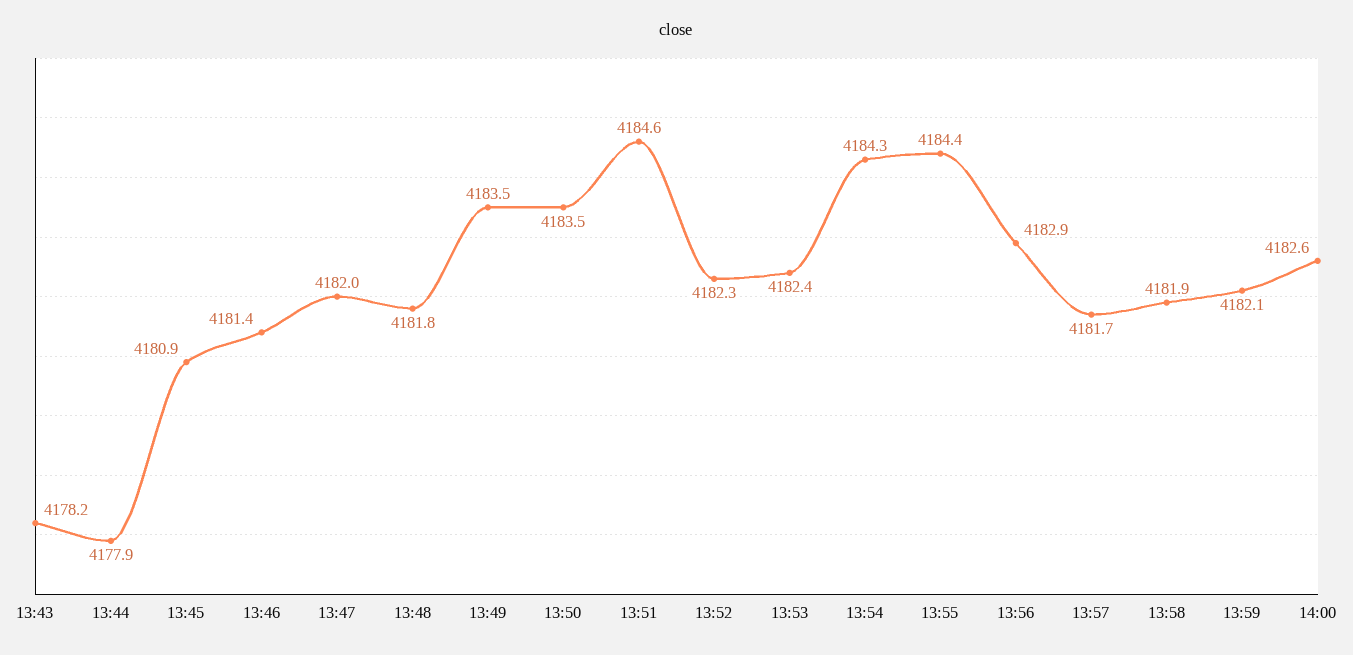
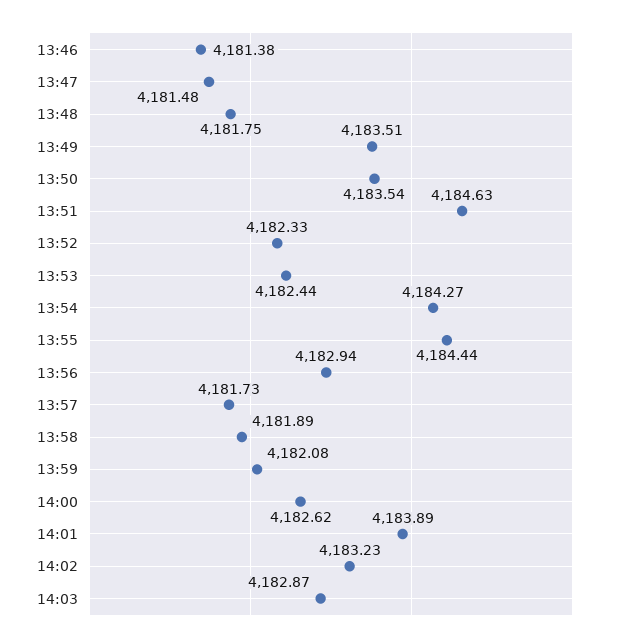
13:43: 4178.2 -> none
13:44: 4177.9 -> none
13:45: 4180.9 -> none
13:47: 4182 -> 4181.48
14:01: none -> 4183.89
14:02: none -> 4183.23
14:03: none -> 4182.87

